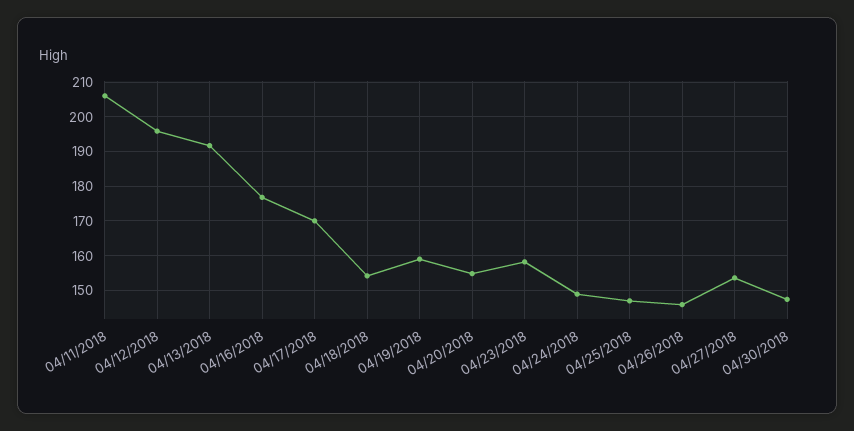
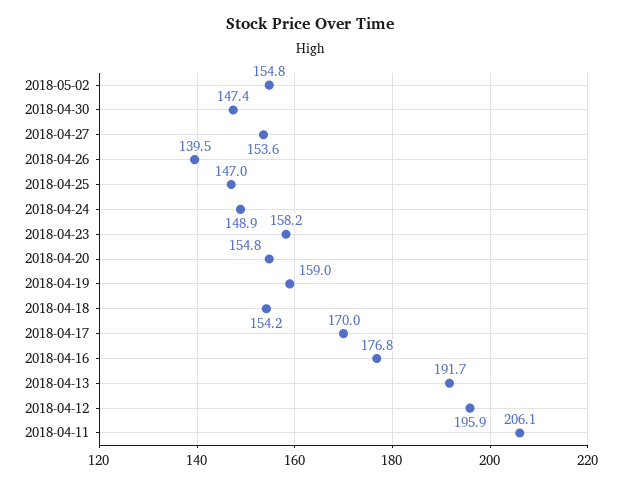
04/26/2018: 146 -> 139.5
2018-05-02: none -> 154.8

